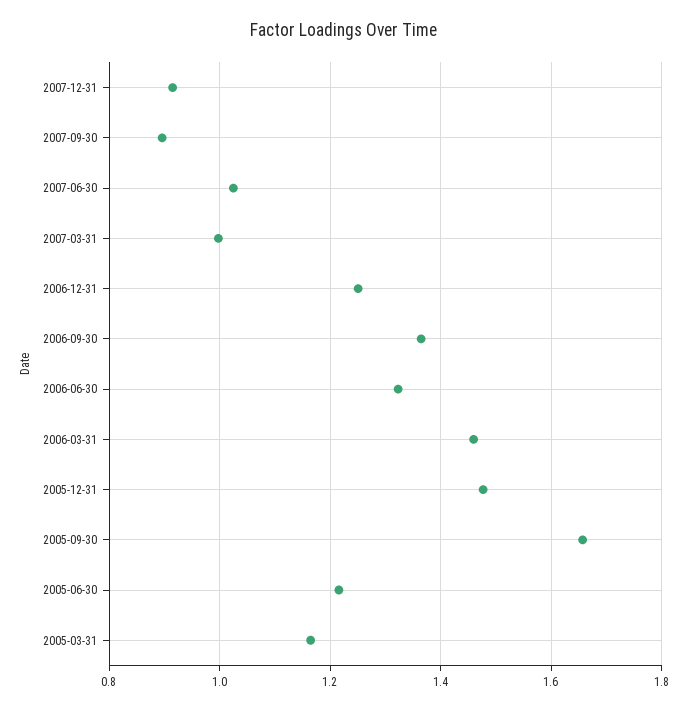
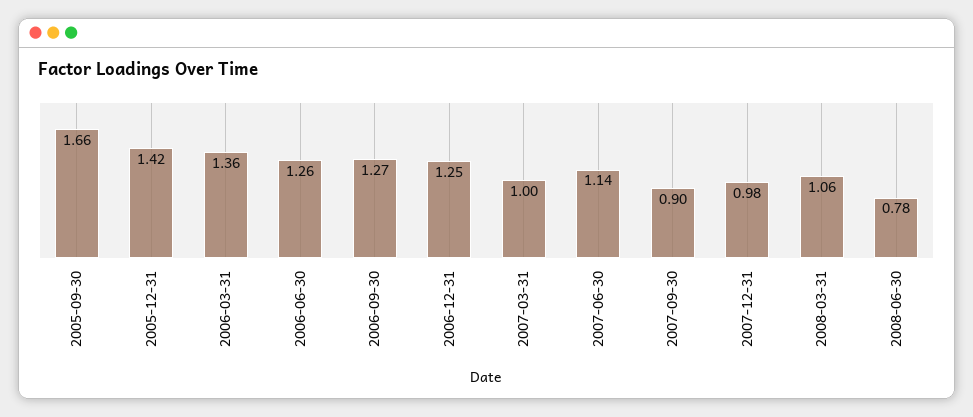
2007-12-31: 0.92 -> 0.98
2007-06-30: 1.02 -> 1.14
2006-09-30: 1.36 -> 1.27
2006-06-30: 1.32 -> 1.26
2006-03-31: 1.46 -> 1.36
2005-12-31: 1.48 -> 1.42
2005-06-30: 1.22 -> none
2005-03-31: 1.16 -> none
2008-03-31: none -> 1.06
2008-06-30: none -> 0.78

